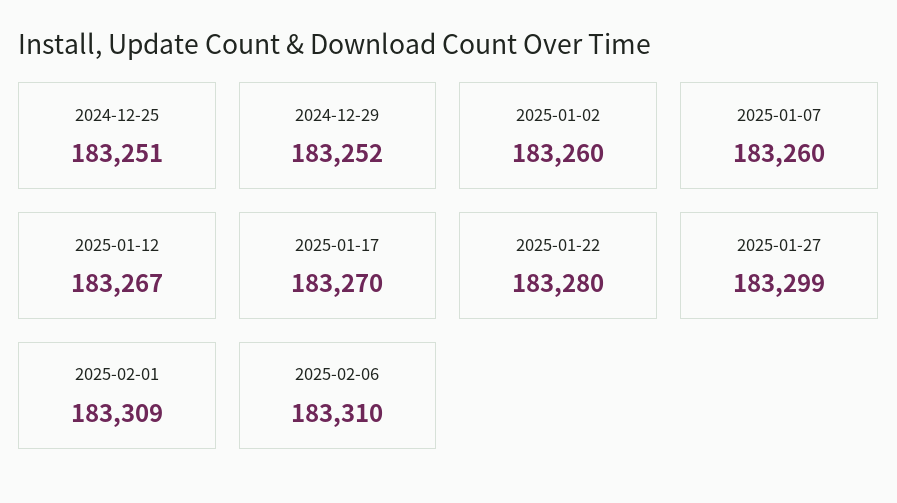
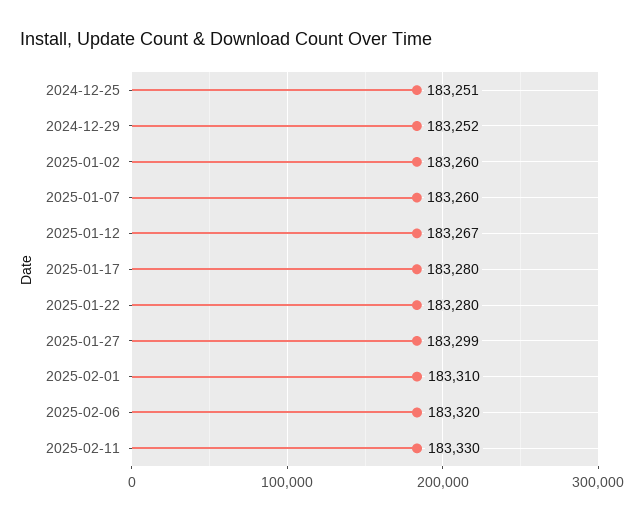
2025-01-17: 183270 -> 183280
2025-02-01: 183309 -> 183310
2025-02-06: 183310 -> 183320
2025-02-11: none -> 183330

